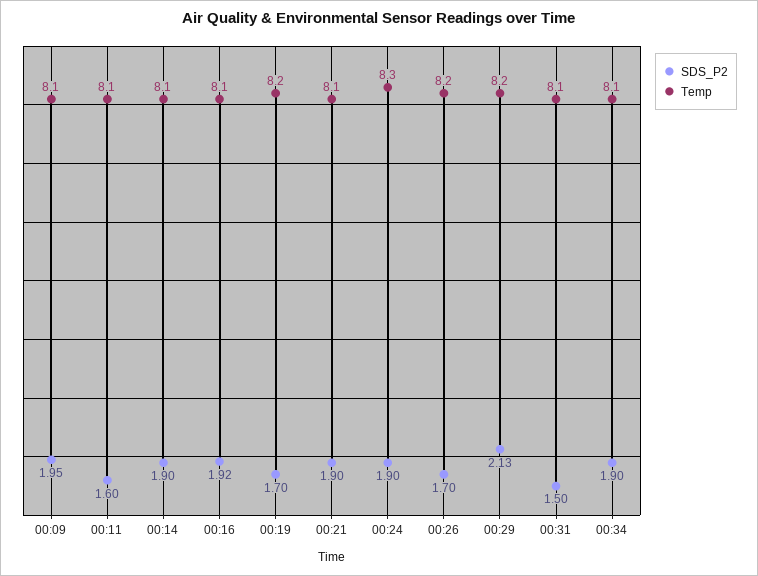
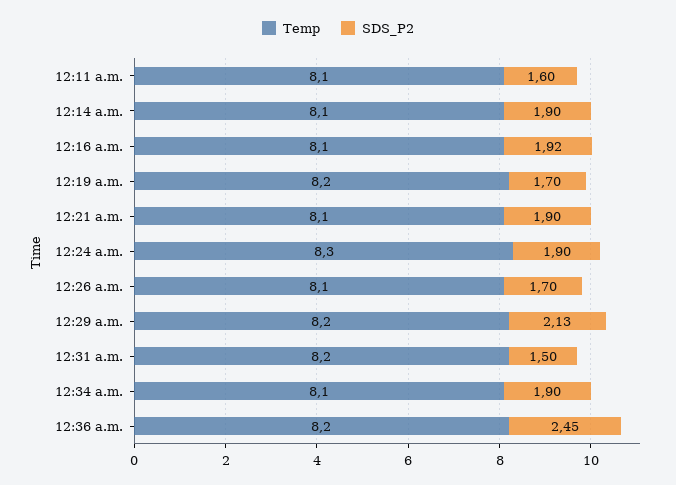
SDS_P2, 00:09: 1.95 -> none
Temp, 00:09: 8.1 -> none
Temp, 00:26: 8.2 -> 8.1
Temp, 00:31: 8.1 -> 8.2
Temp, 12:36 a.m.: none -> 8.2
SDS_P2, 12:36 a.m.: none -> 2.45

